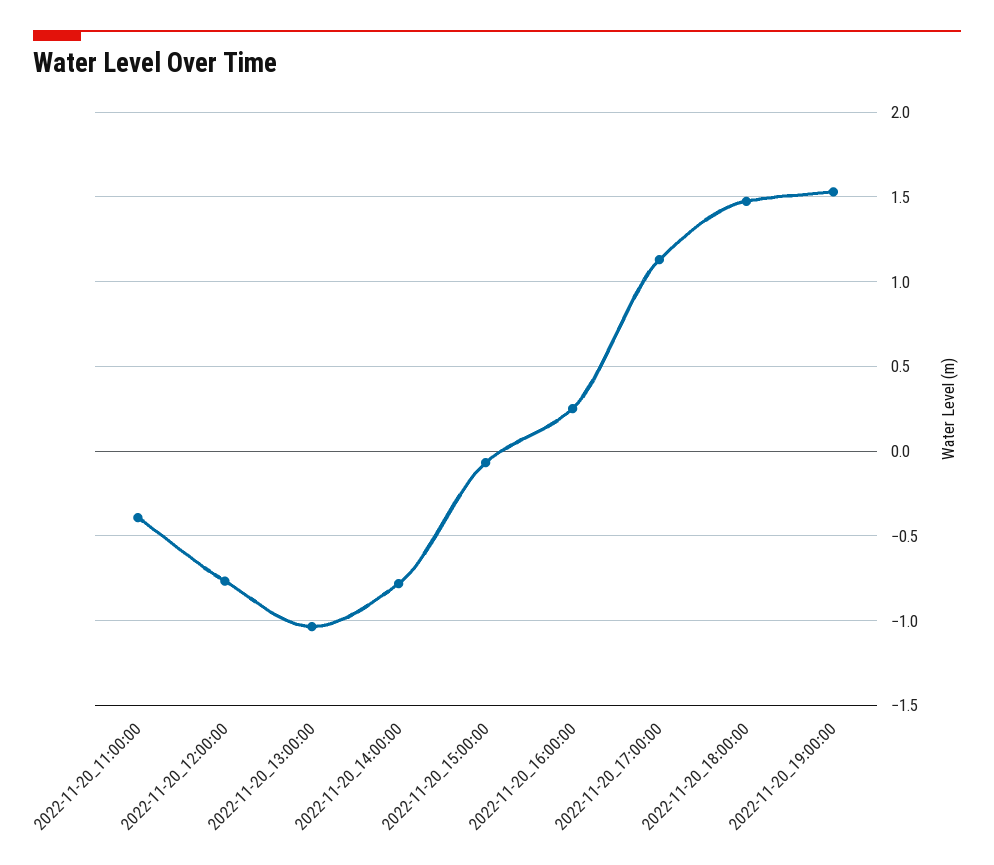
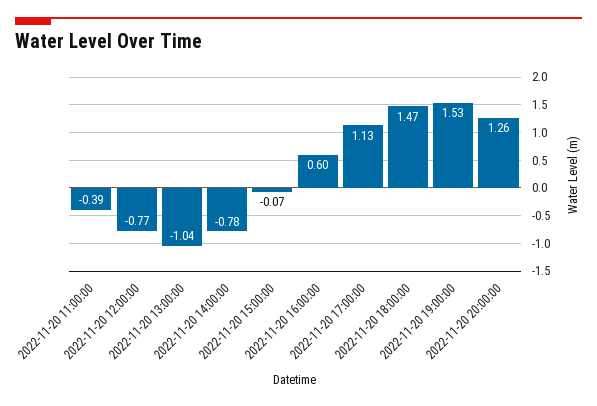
2022-11-20_16:00:00: 0.25 -> 0.6
2022-11-20 20:00:00: none -> 1.26

